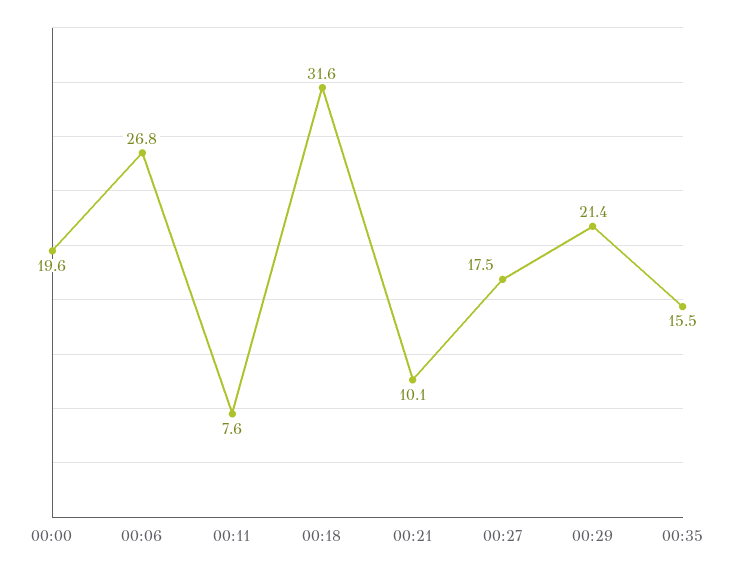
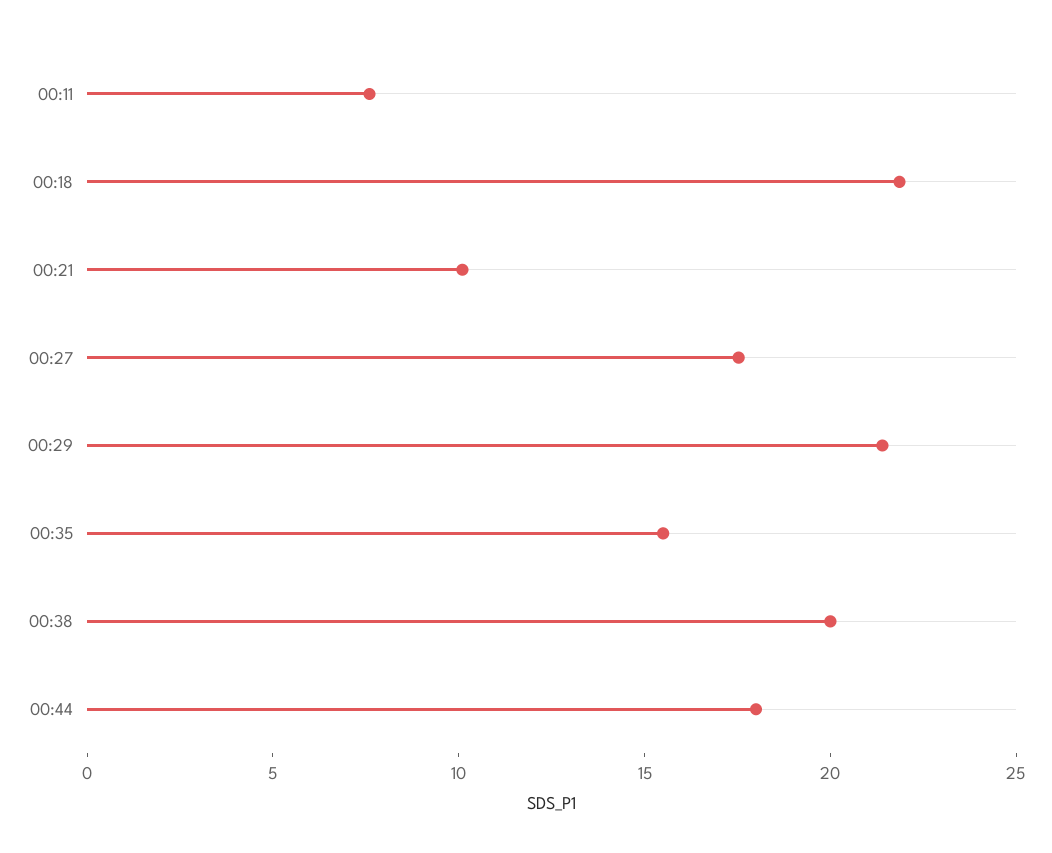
00:00: 19.6 -> none
00:06: 26.8 -> none
00:18: 31.6 -> 22
00:38: none -> 20
00:44: none -> 18

